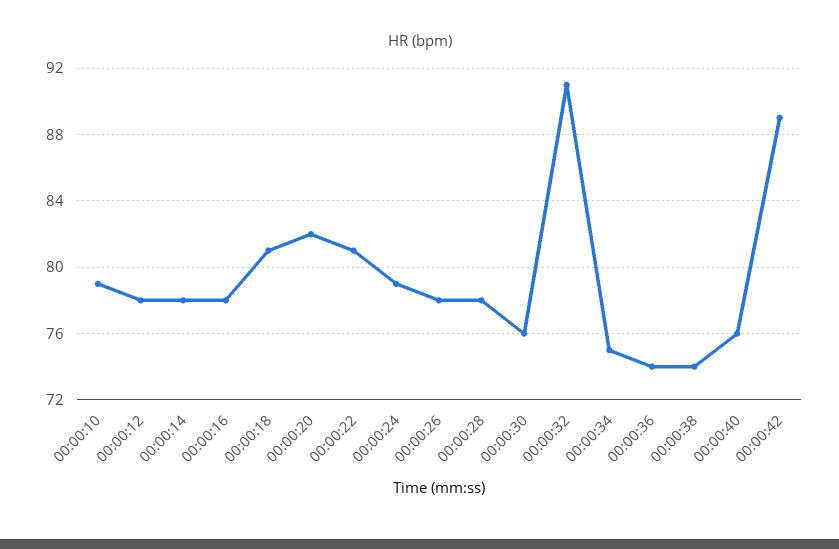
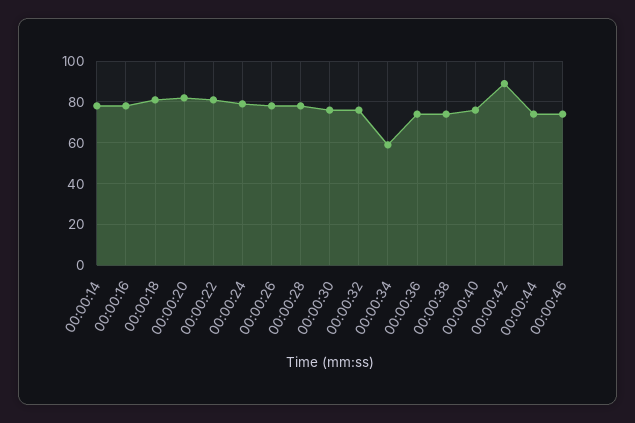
00:00:10: 79 -> none
00:00:12: 78 -> none
00:00:32: 91 -> 75
00:00:34: 75 -> 60
00:00:44: none -> 75
00:00:46: none -> 75

